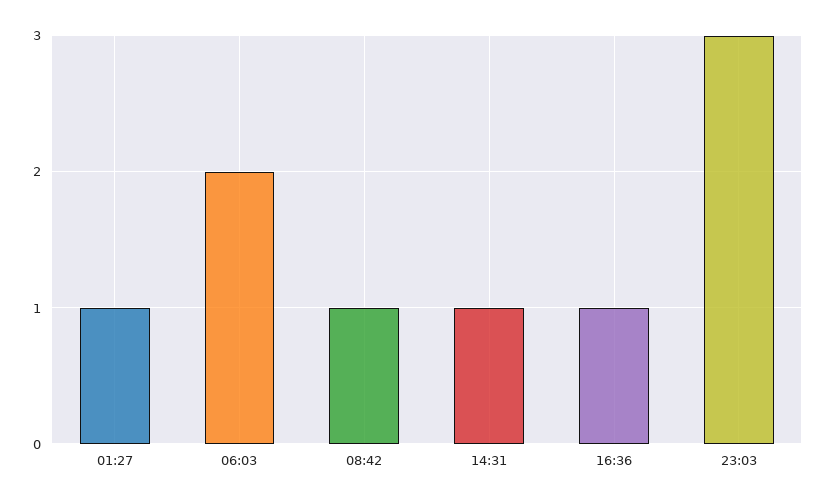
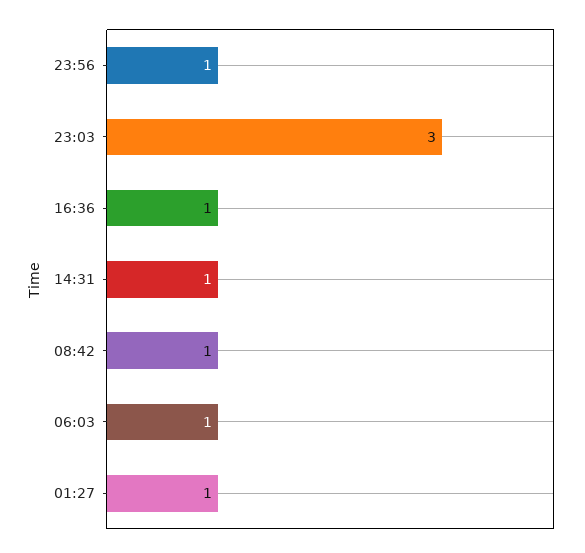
06:03: 2 -> 1
23:56: none -> 1

